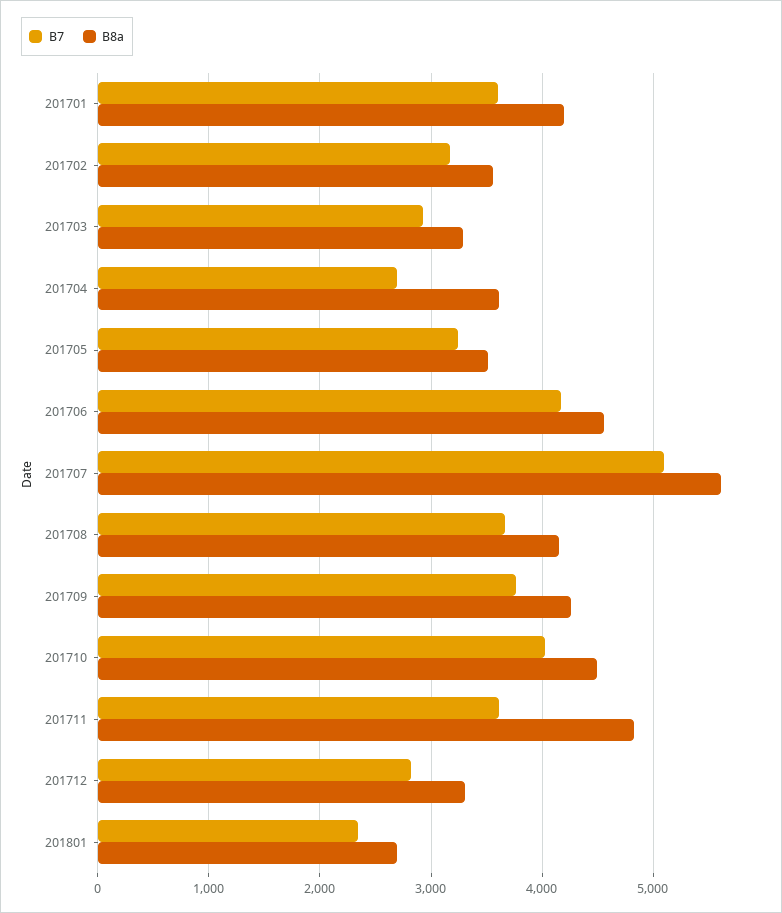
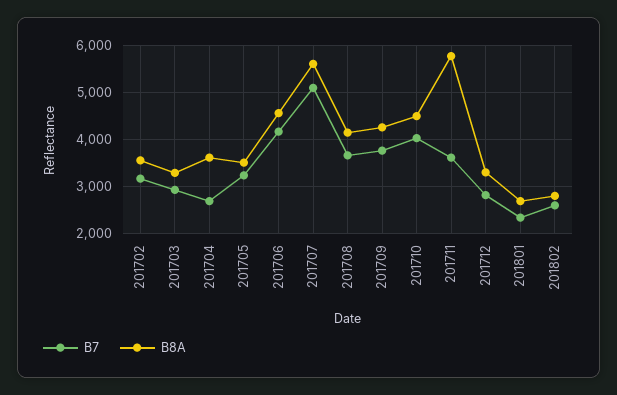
B7, 201701: 3600 -> none
B8a, 201701: 4200 -> none
B8a, 201711: 4800 -> 5800
B7, 201802: none -> 2600
B8a, 201802: none -> 2800

